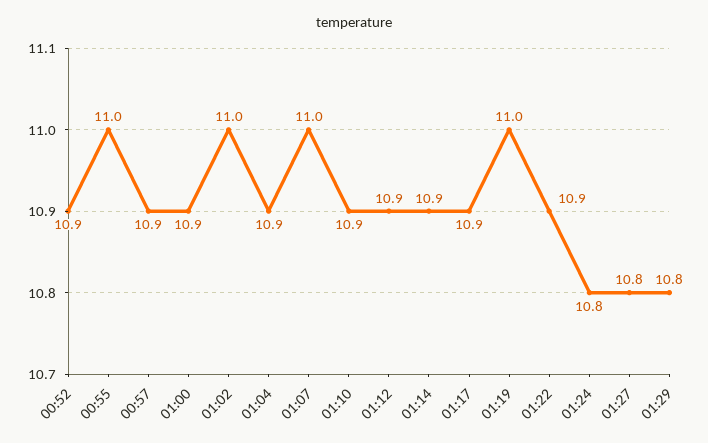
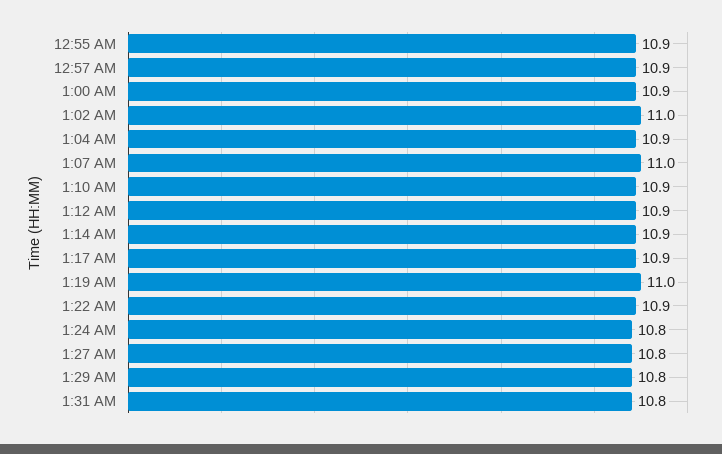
00:52: 10.9 -> none
00:55: 11 -> 10.9
1:31 AM: none -> 10.8

